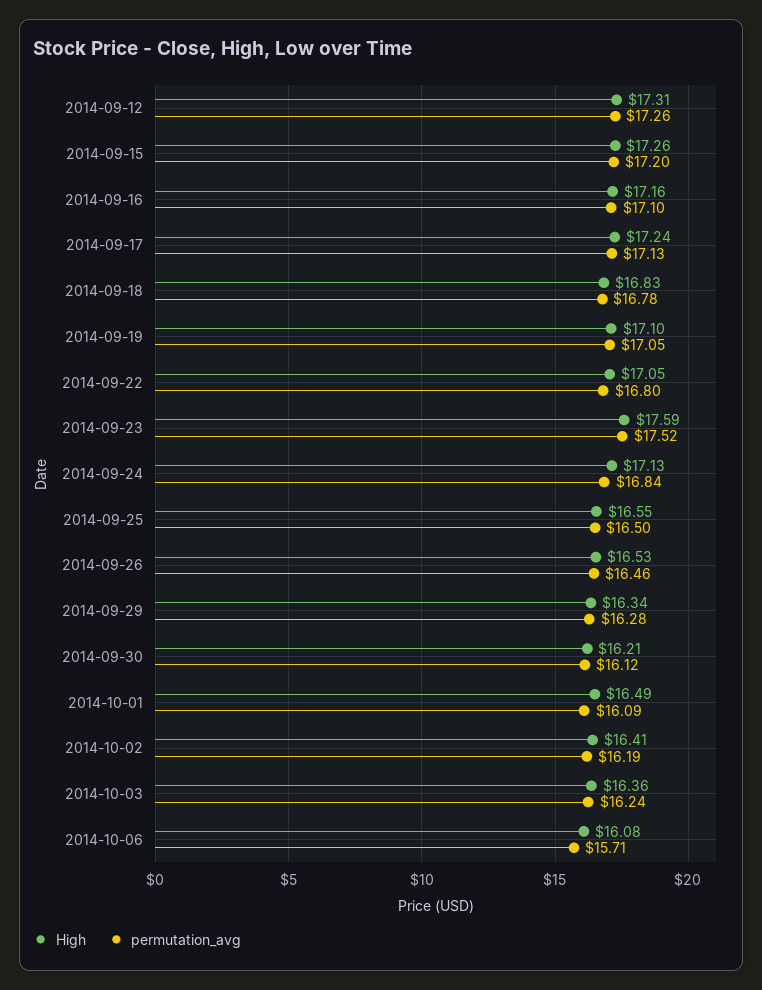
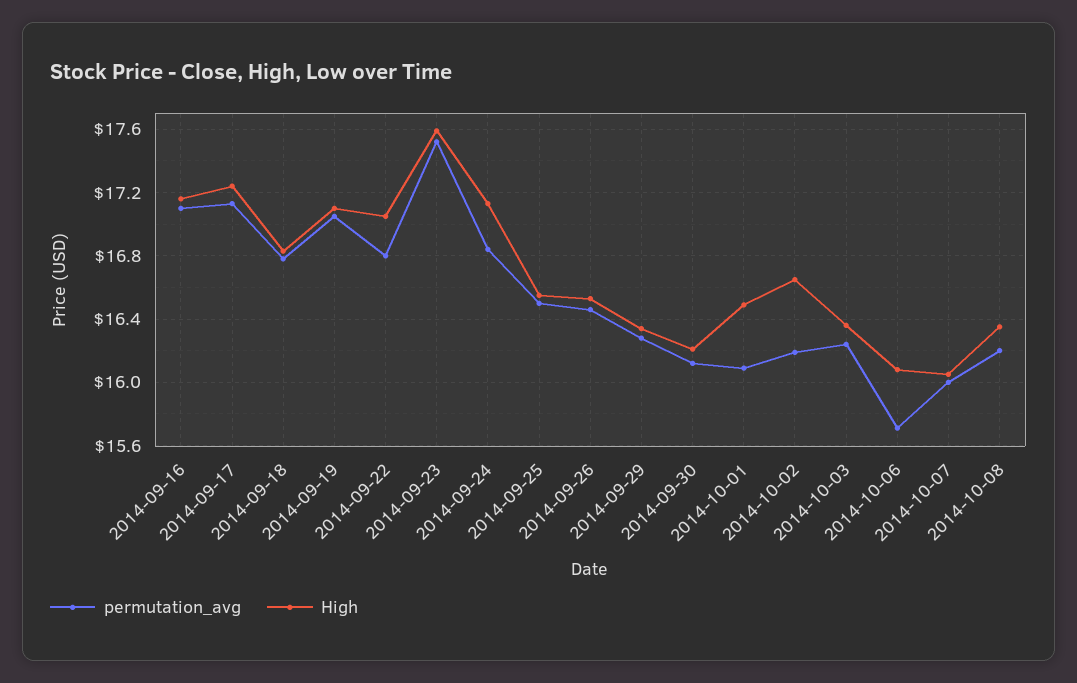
High, 2014-09-12: 17.31 -> none
permutation_avg, 2014-09-12: 17.26 -> none
High, 2014-09-15: 17.26 -> none
permutation_avg, 2014-09-15: 17.2 -> none
High, 2014-10-02: 16.41 -> 16.65
permutation_avg, 2014-10-07: none -> 16
High, 2014-10-07: none -> 16.05
permutation_avg, 2014-10-08: none -> 16.2
High, 2014-10-08: none -> 16.35

